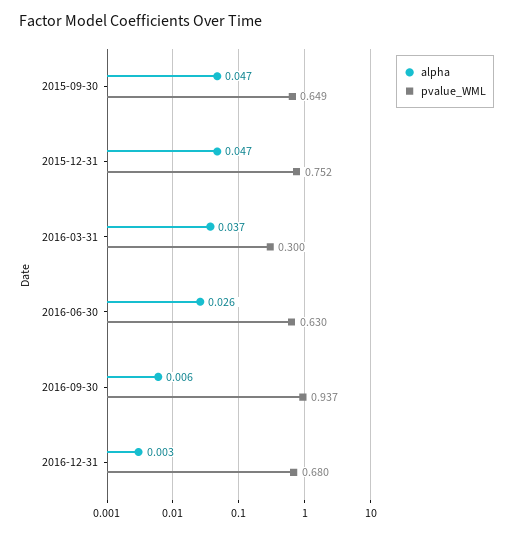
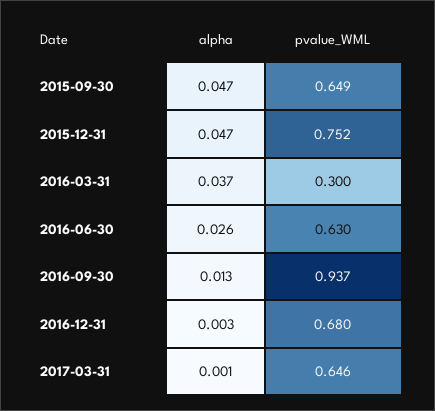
alpha, 2016-09-30: 0.006 -> 0.013
alpha, 2017-03-31: none -> 0.001
pvalue_WML, 2017-03-31: none -> 0.646

